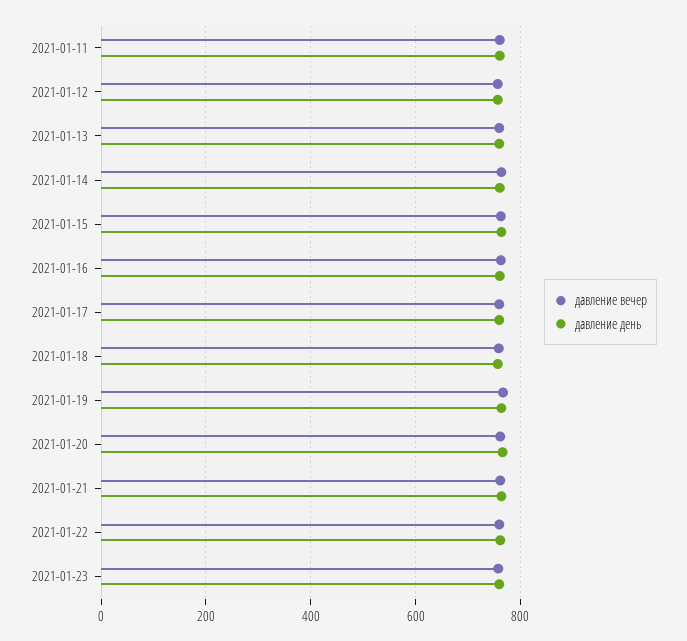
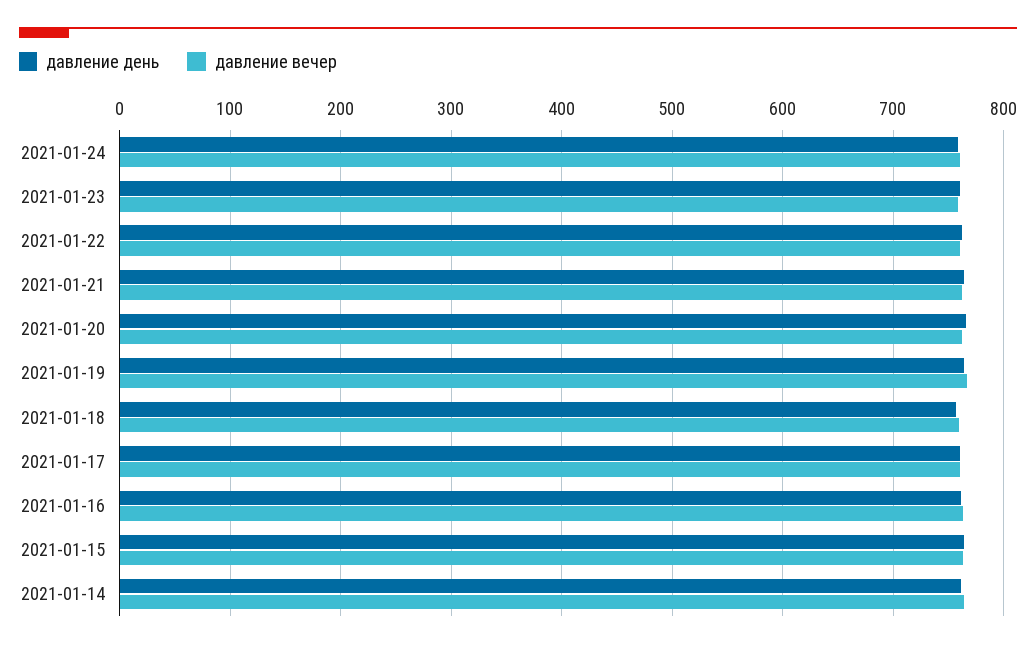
давление вечер, 2021-01-11: 760 -> none
давление день, 2021-01-11: 760 -> none
давление вечер, 2021-01-12: 760 -> none
давление день, 2021-01-12: 760 -> none
давление вечер, 2021-01-13: 760 -> none
давление день, 2021-01-13: 760 -> none
давление день, 2021-01-24: none -> 760
давление вечер, 2021-01-24: none -> 760

